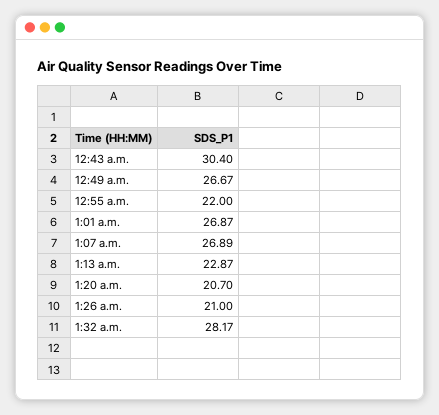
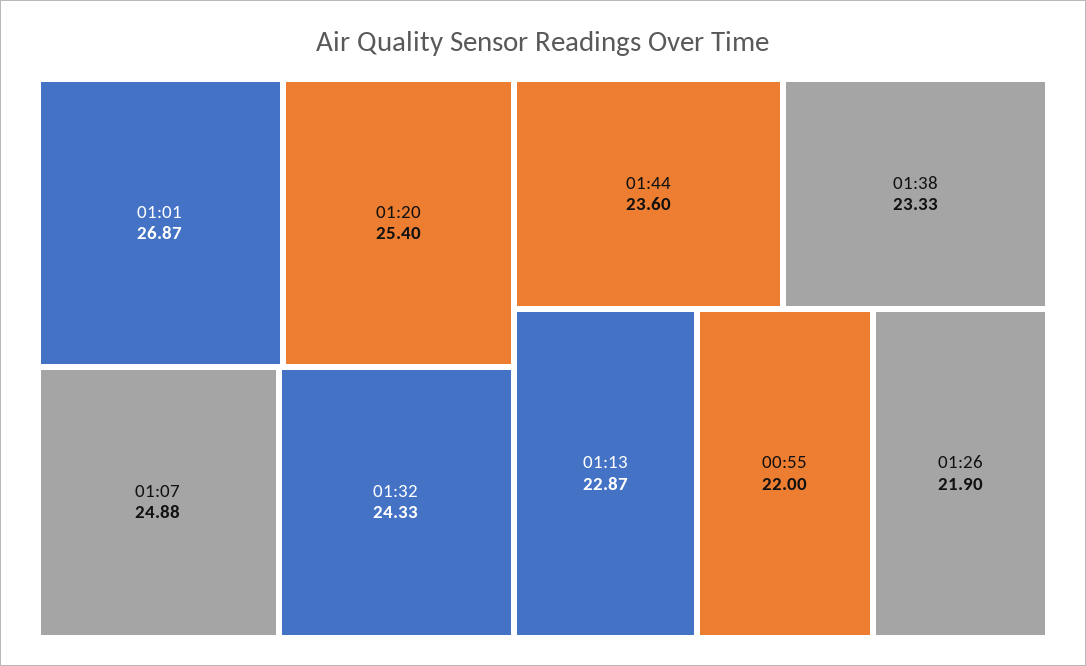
12:43 a.m.: 30.4 -> none
12:49 a.m.: 26.67 -> none
1:07 a.m.: 26.89 -> 24.88
1:20 a.m.: 20.7 -> 25.4
1:26 a.m.: 21 -> 21.9
1:32 a.m.: 28.17 -> 24.33
01:44: none -> 23.6
01:38: none -> 23.33

